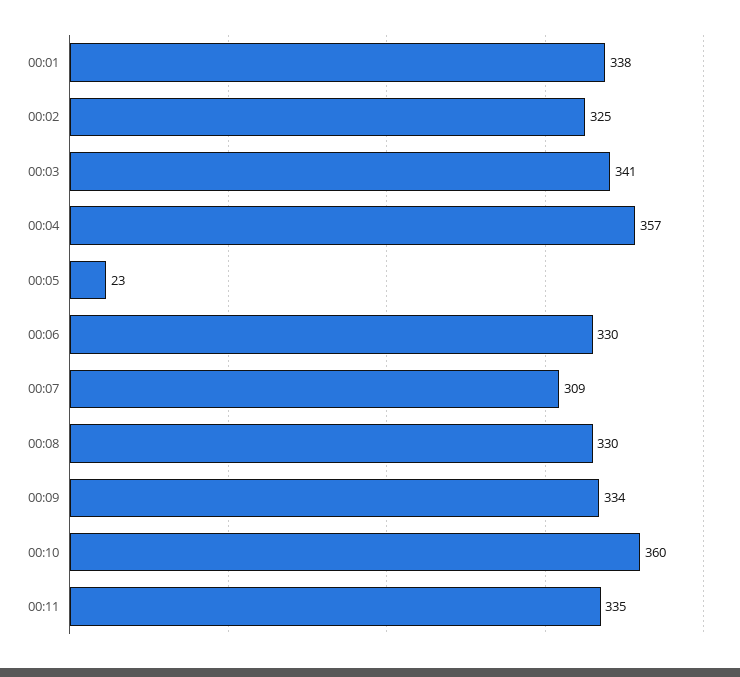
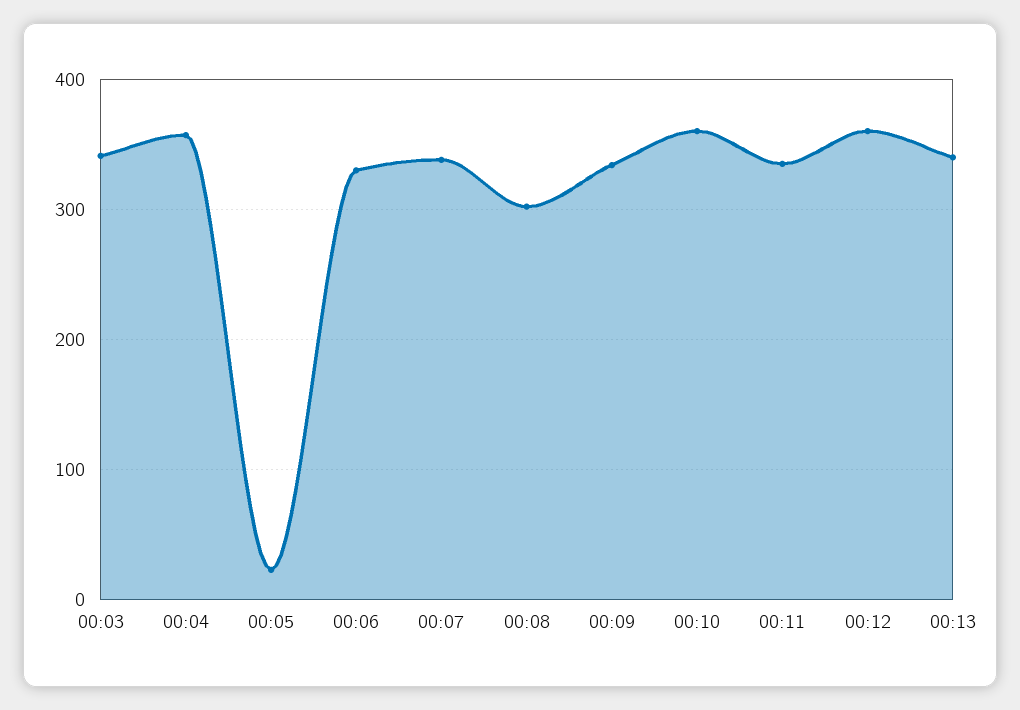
00:01: 338 -> none
00:02: 325 -> none
00:07: 309 -> 340
00:08: 330 -> 300
00:12: none -> 360
00:13: none -> 340

